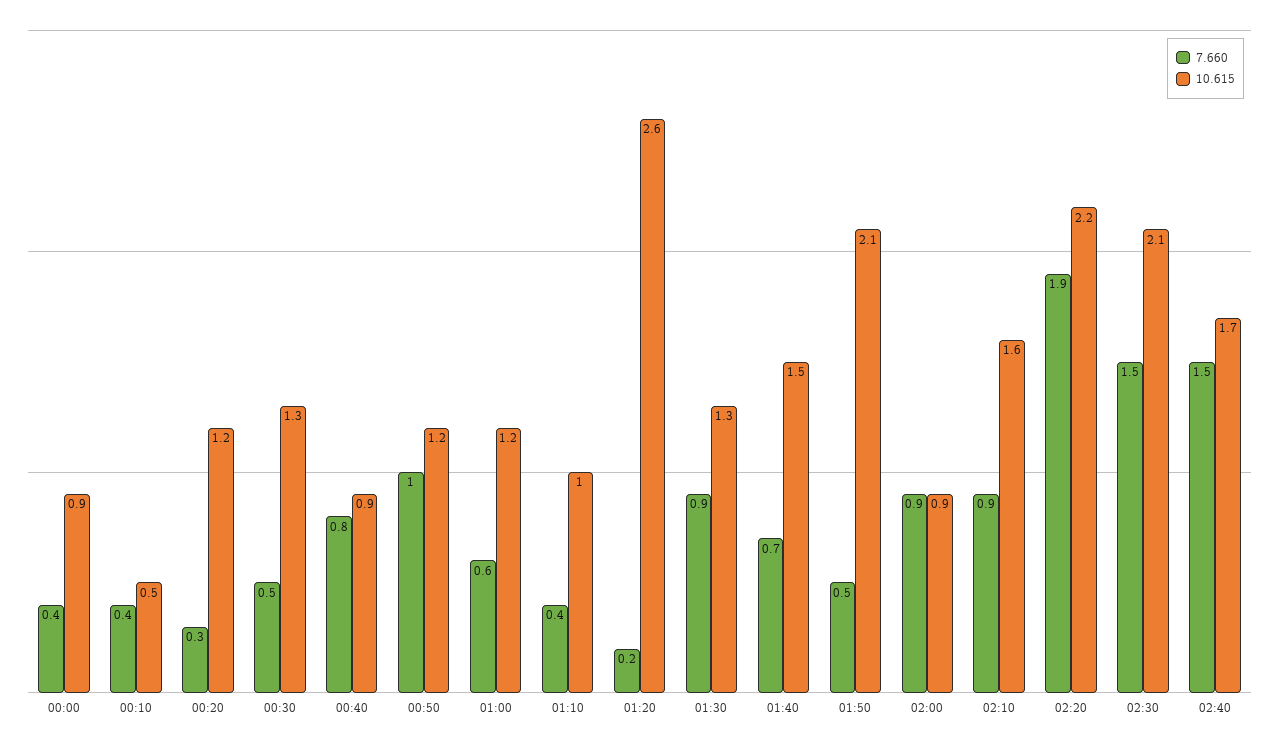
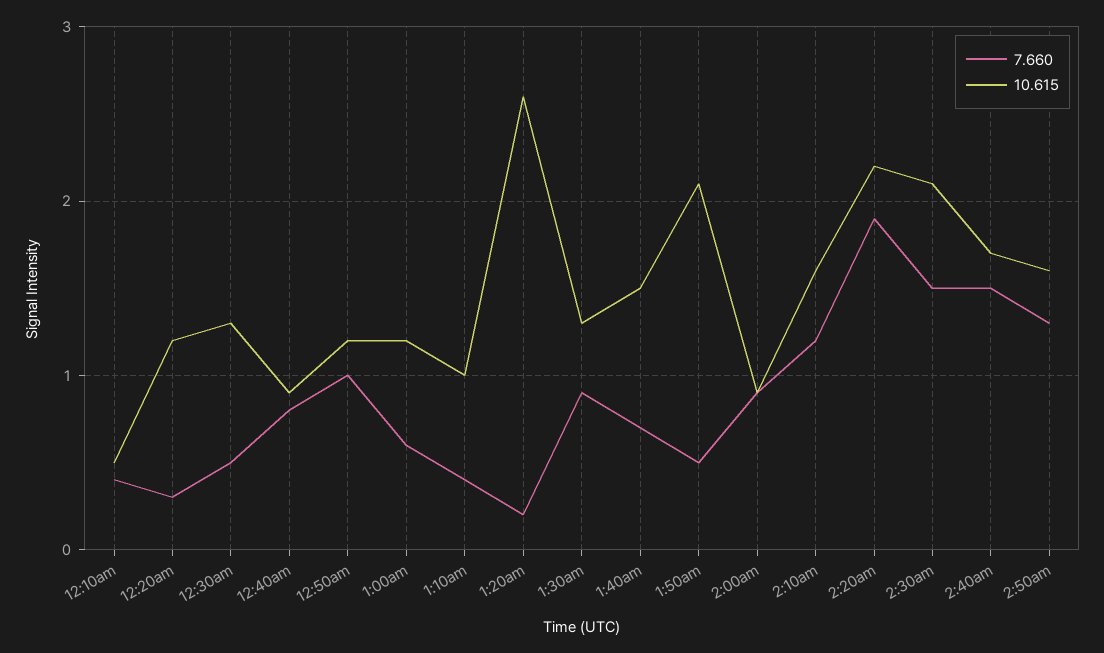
7.660, 00:00: 0.4 -> none
10.615, 00:00: 0.9 -> none
7.660, 02:10: 0.9 -> 1.2
7.660, 2:50am: none -> 1.3
10.615, 2:50am: none -> 1.6

